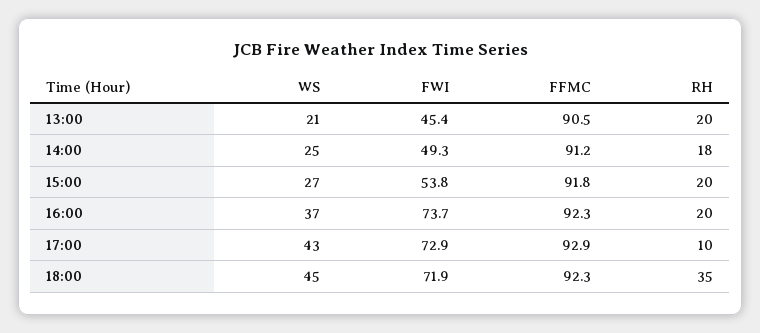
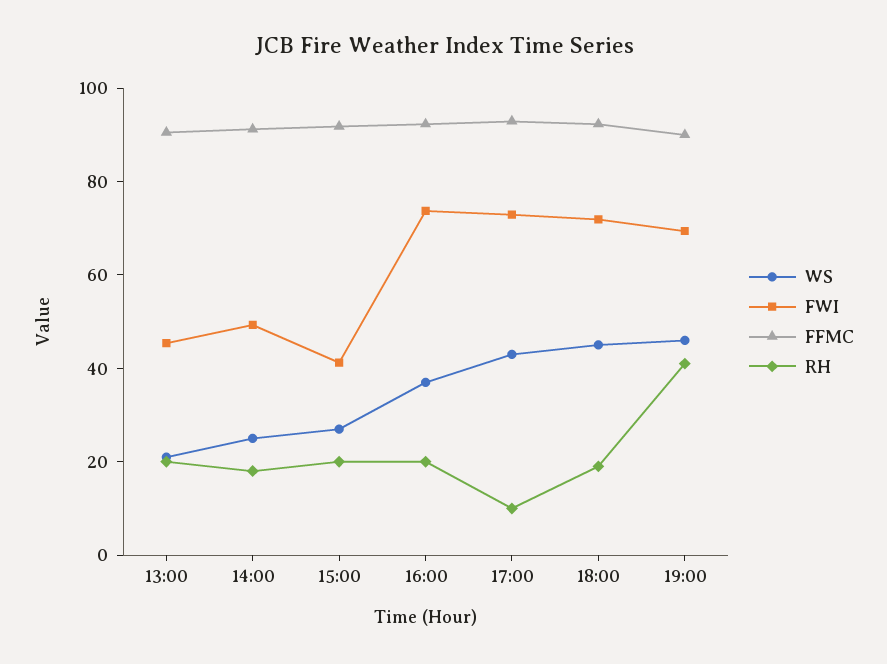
FWI, 15:00: 53.8 -> 40
RH, 18:00: 35 -> 20
WS, 19:00: none -> 45
FWI, 19:00: none -> 70
FFMC, 19:00: none -> 90
RH, 19:00: none -> 40

